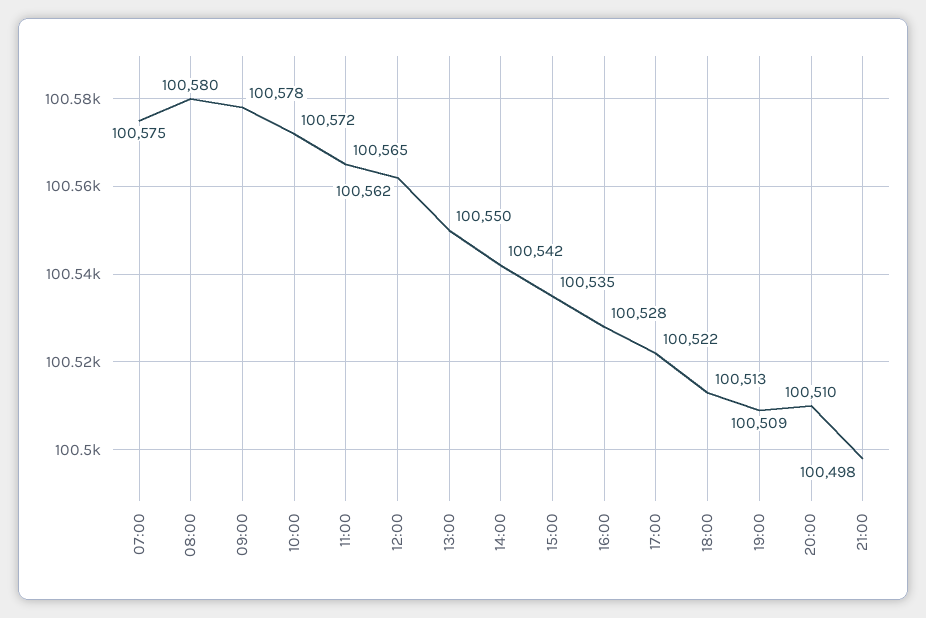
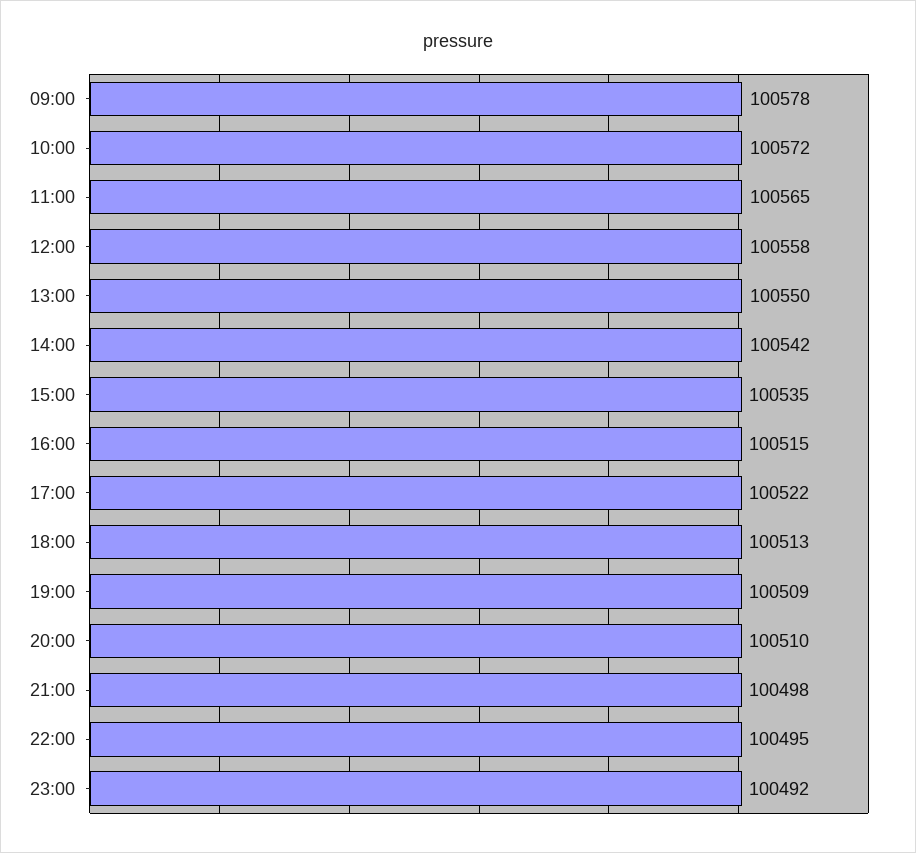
07:00: 100575 -> none
08:00: 100580 -> none
12:00: 100562 -> 100558
16:00: 100528 -> 100515
22:00: none -> 100495
23:00: none -> 100492

